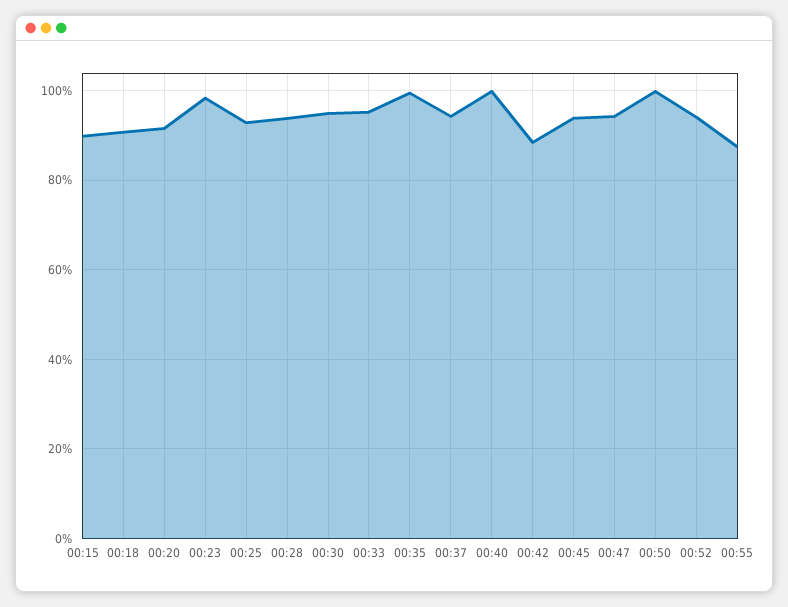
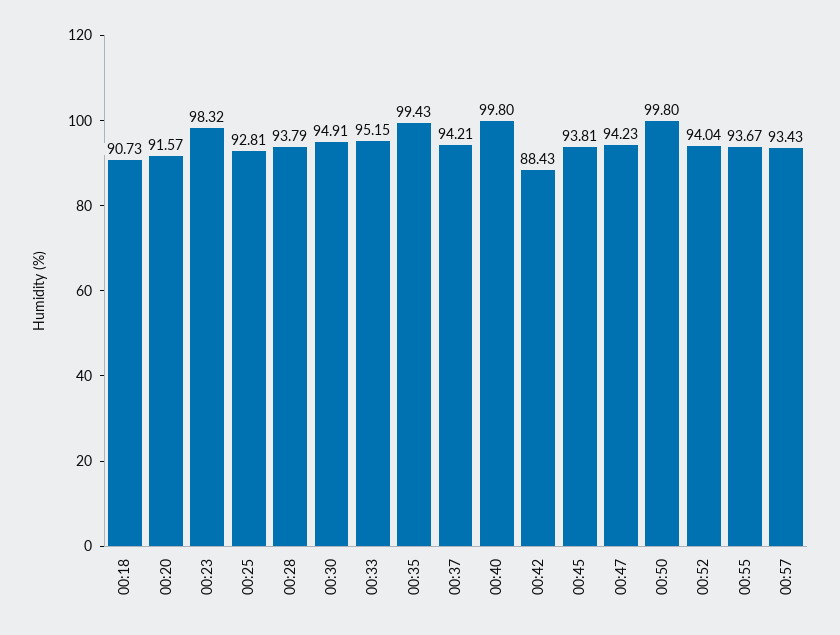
00:15: 90 -> none
00:55: 88 -> 93.67
00:57: none -> 93.43

